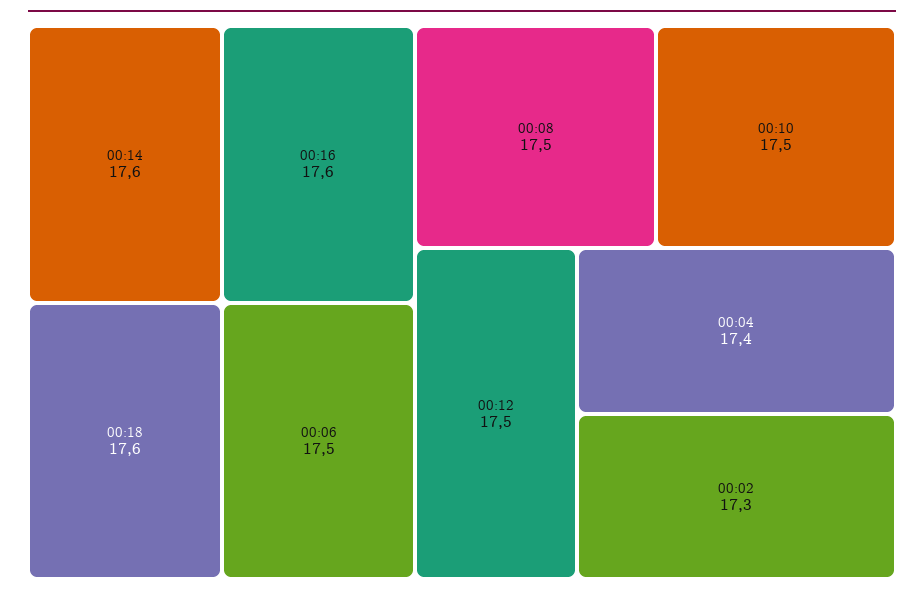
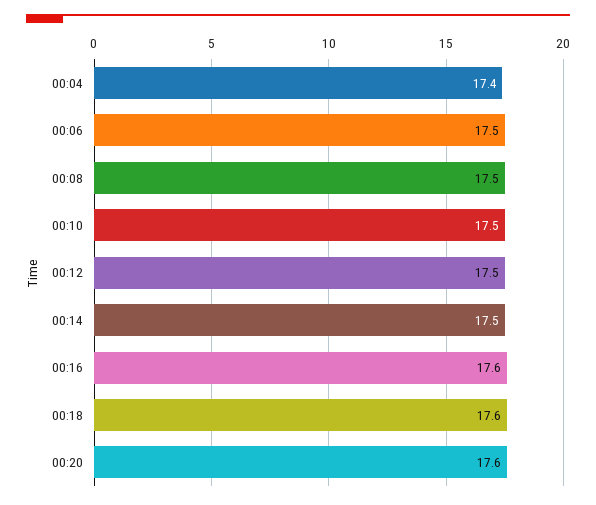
00:14: 17.6 -> 17.5
00:02: 17.3 -> none
00:20: none -> 17.6

